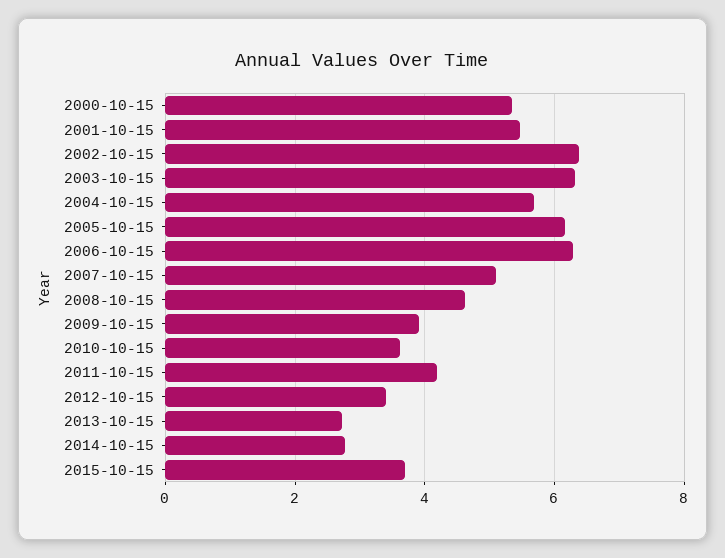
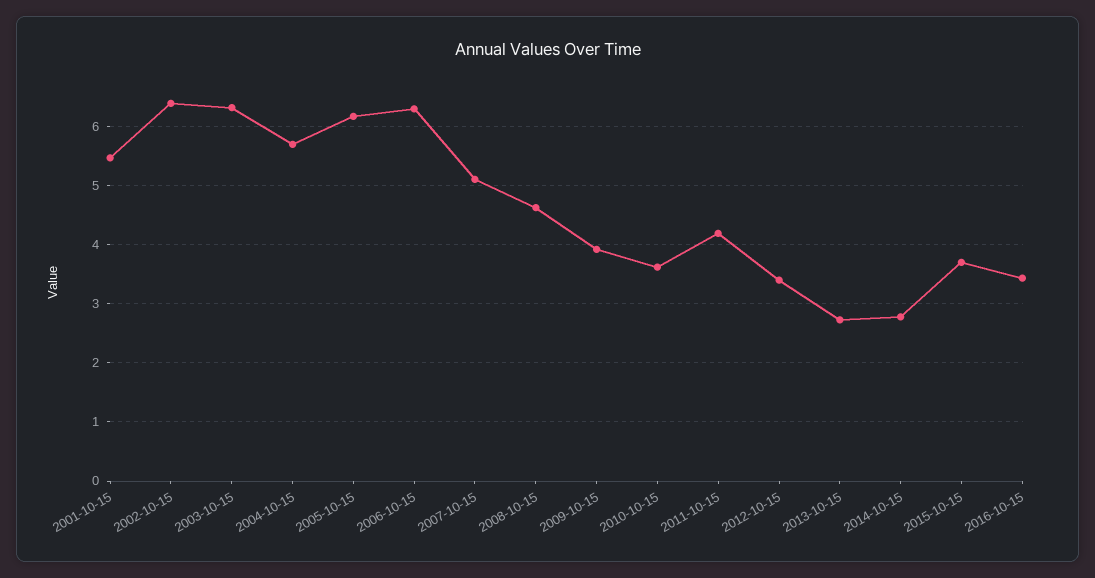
2000-10-15: 5.4 -> none
2016-10-15: none -> 3.4

